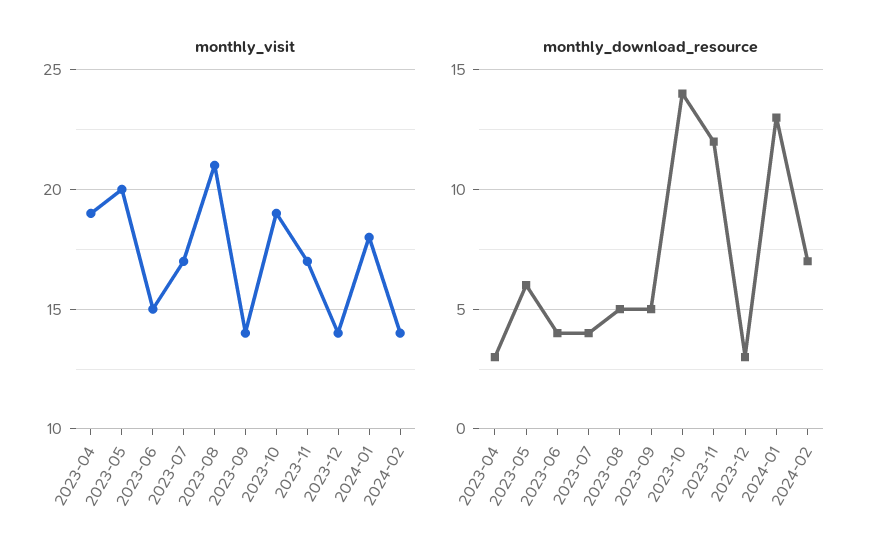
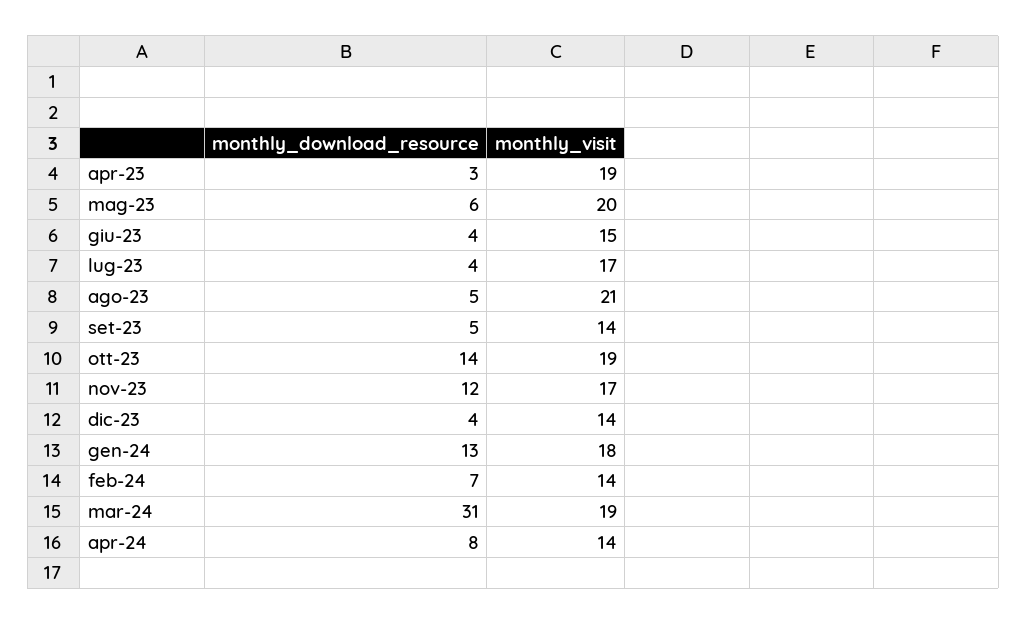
monthly_download_resource, 2023-12: 3 -> 4
monthly_download_resource, mar-24: none -> 31
monthly_visit, mar-24: none -> 19
monthly_download_resource, apr-24: none -> 8
monthly_visit, apr-24: none -> 14

